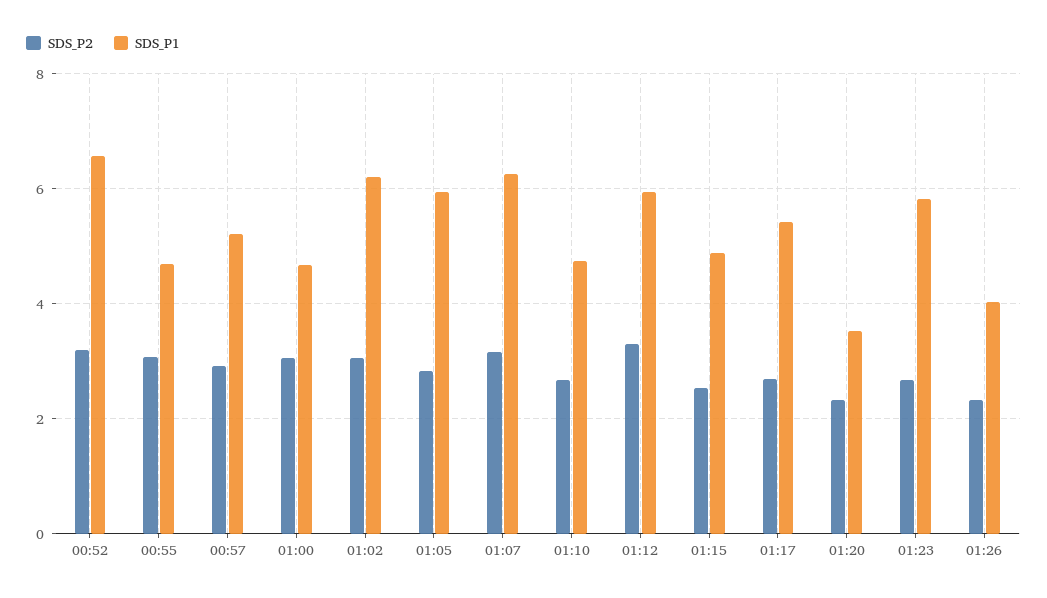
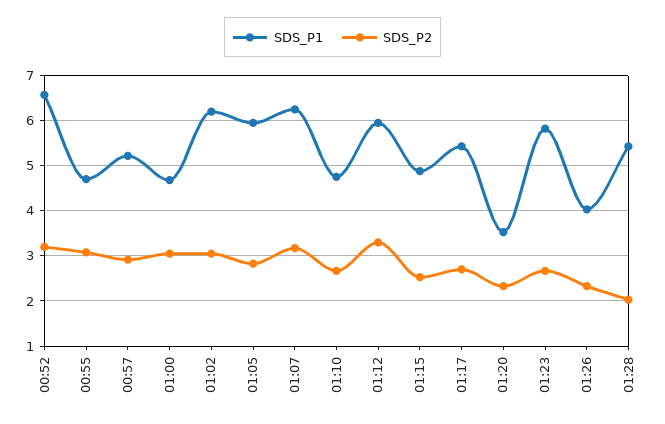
SDS_P1, 01:28: none -> 5.4
SDS_P2, 01:28: none -> 2

